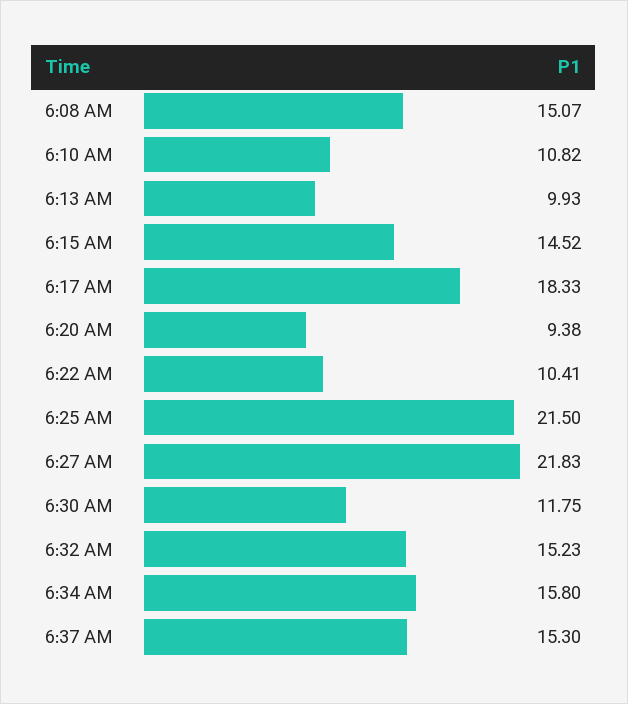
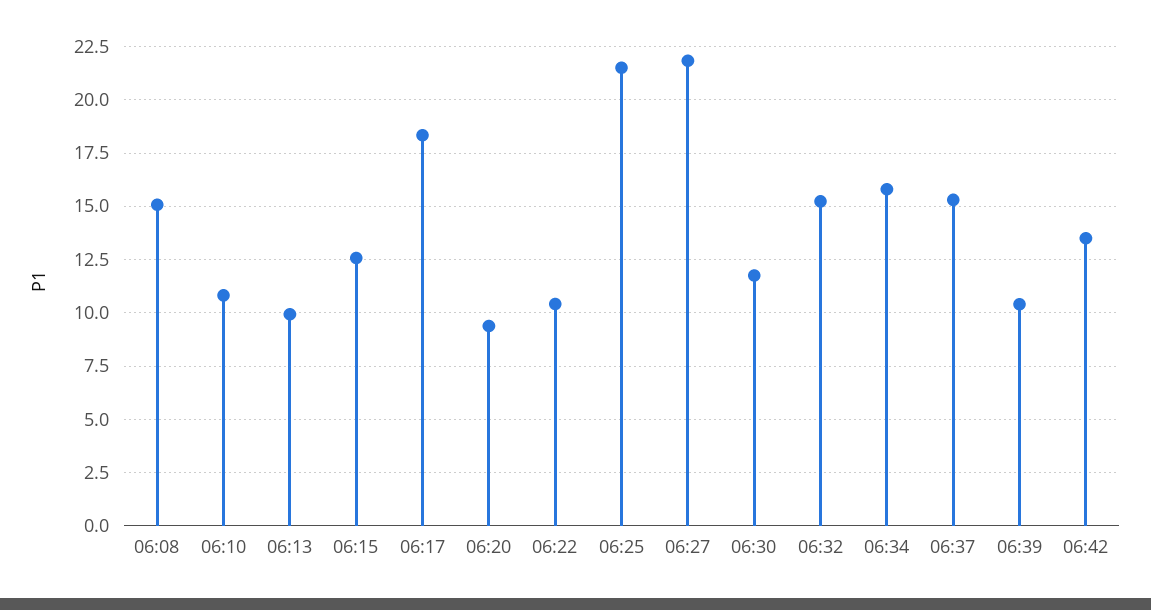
6:15 AM: 14.52 -> 12.5
06:39: none -> 10.5
06:42: none -> 13.5

